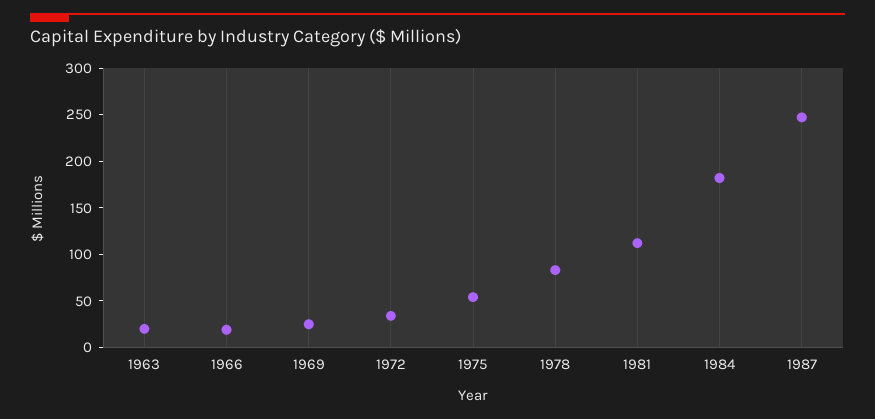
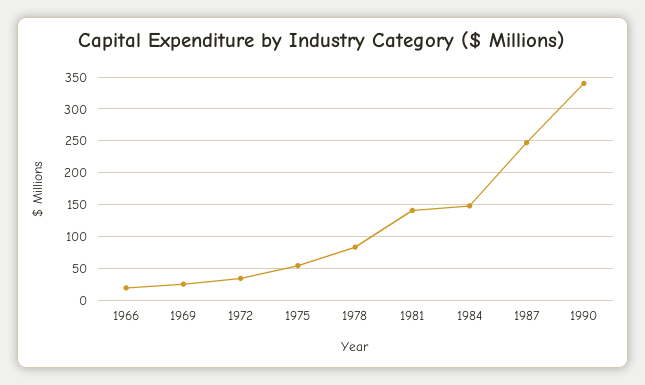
1963: 20 -> none
1981: 110 -> 140
1984: 180 -> 150
1990: none -> 340

